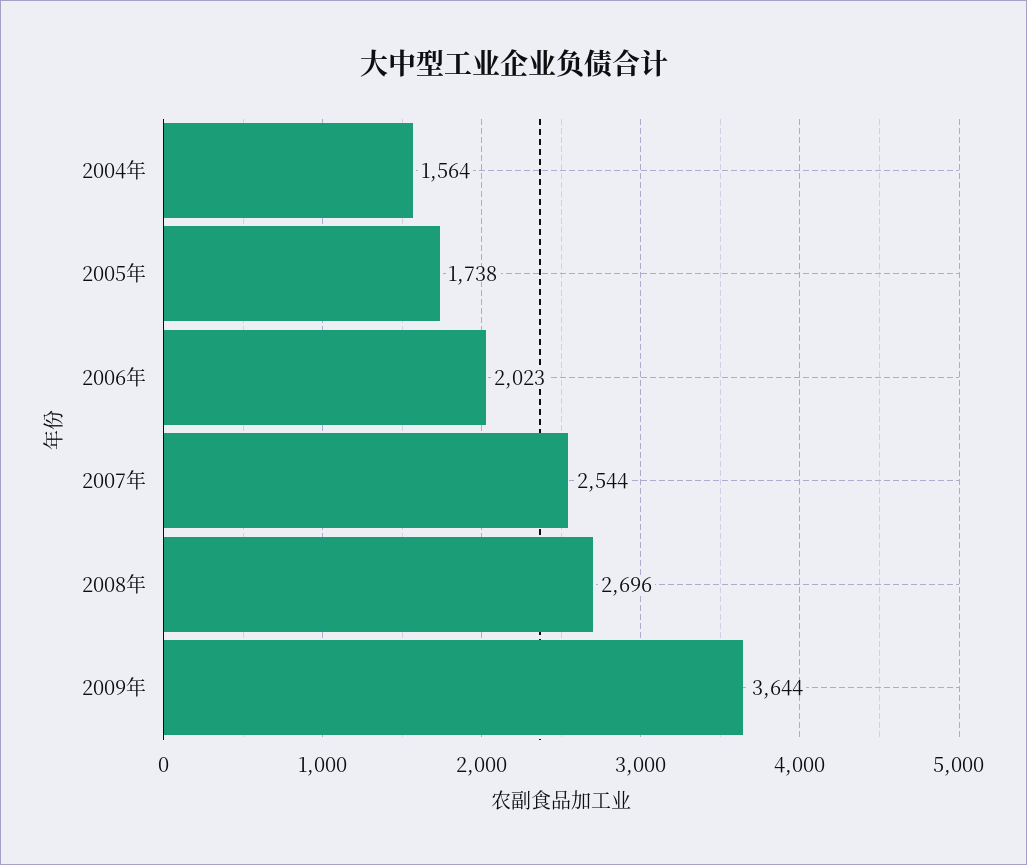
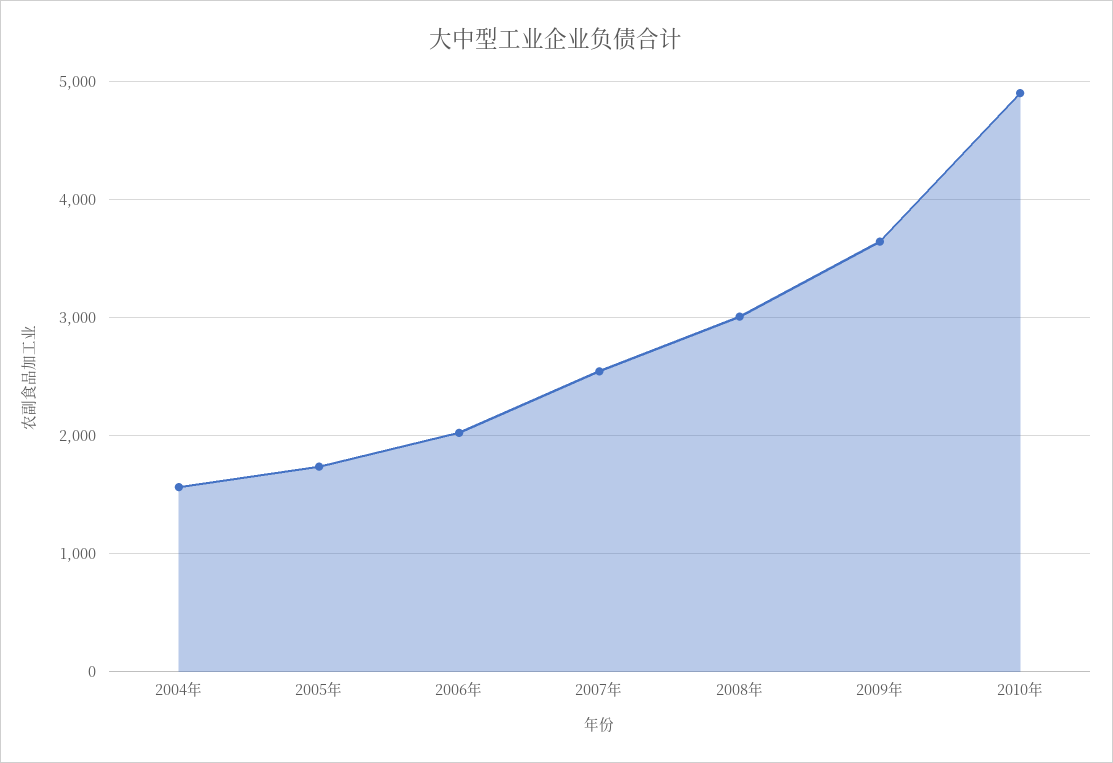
2008年: 2696 -> 3000
2010年: none -> 4900

